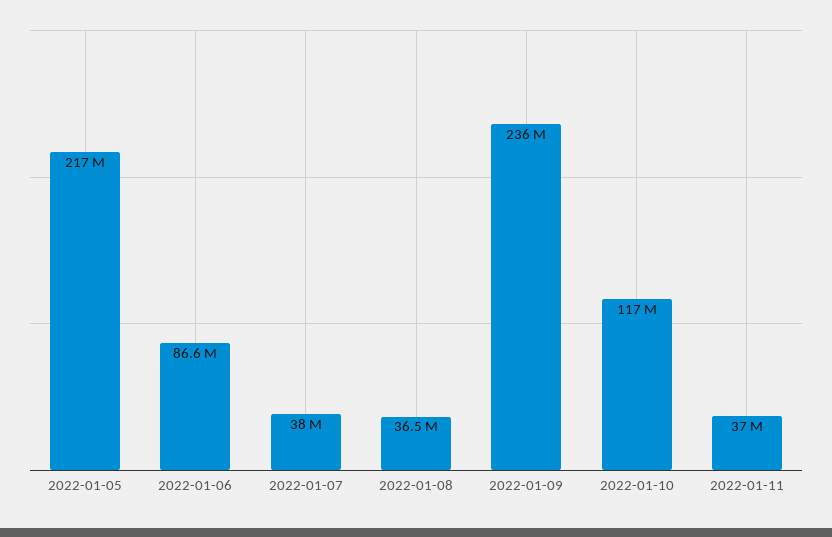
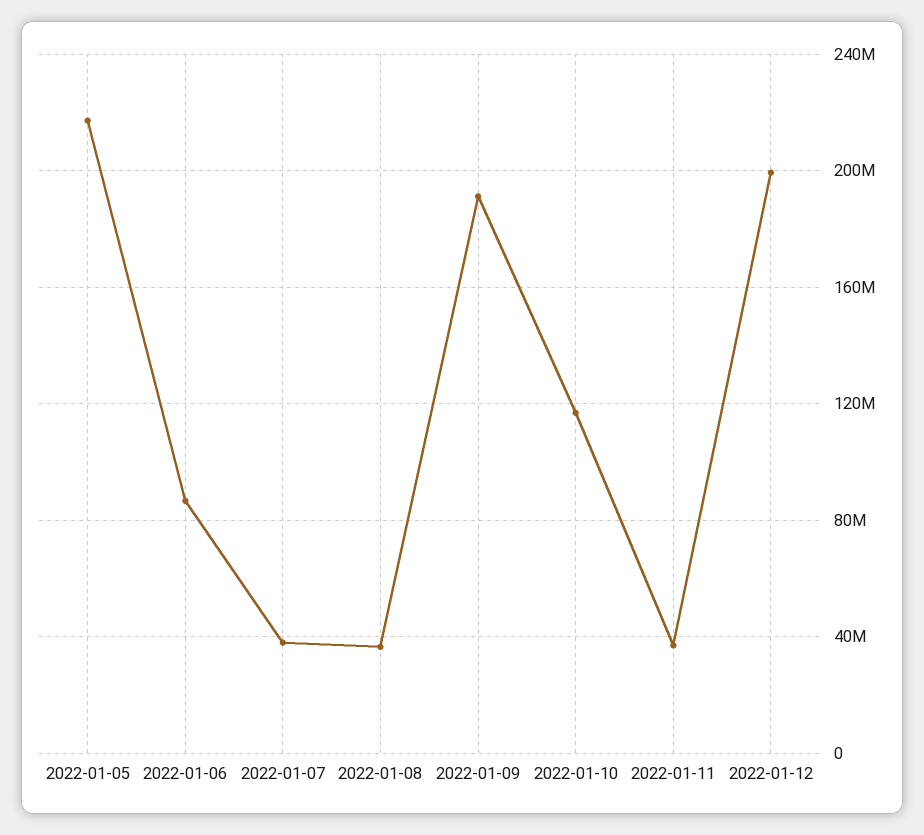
2022-01-09: 236000000 -> 190000000
2022-01-12: none -> 200000000

